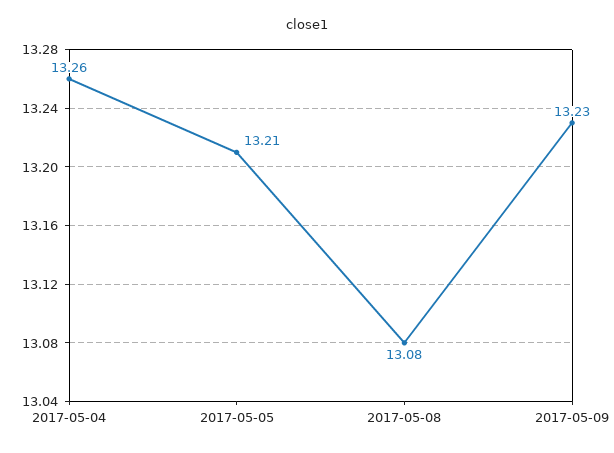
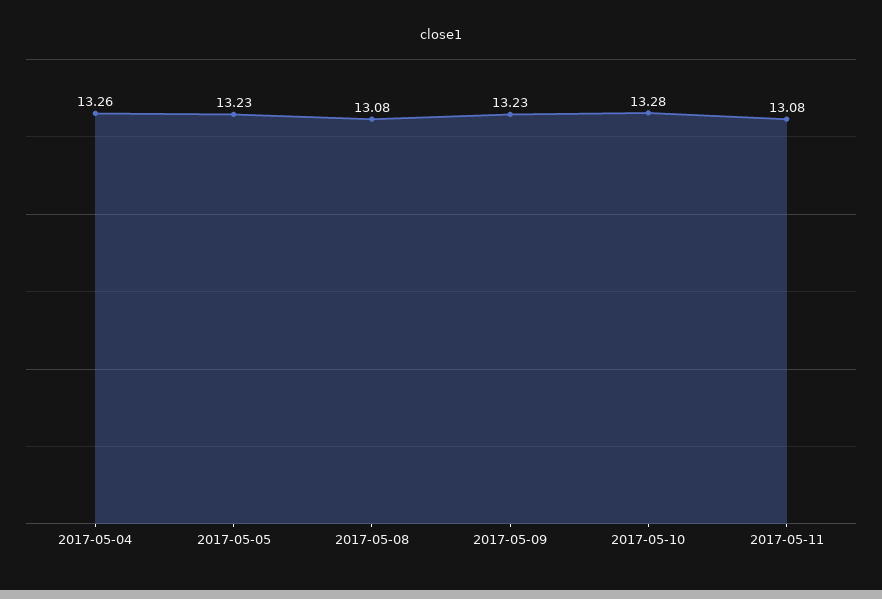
2017-05-05: 13.21 -> 13.23
2017-05-10: none -> 13.28
2017-05-11: none -> 13.08

